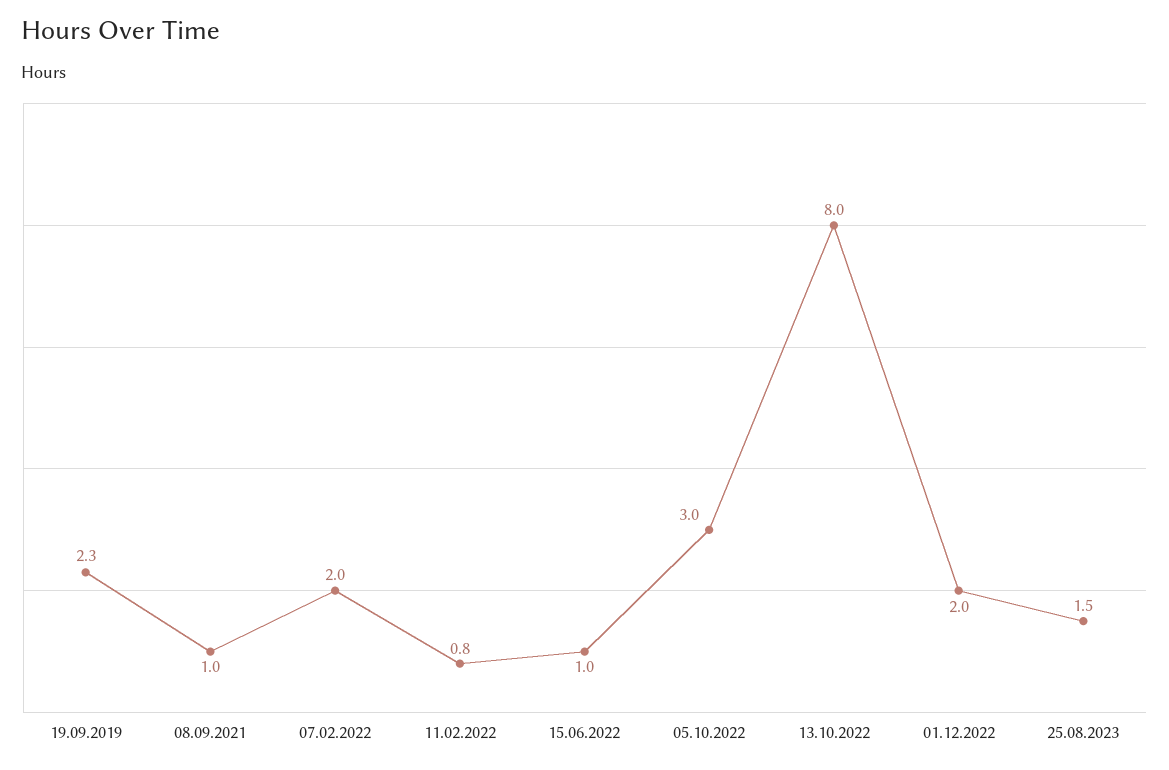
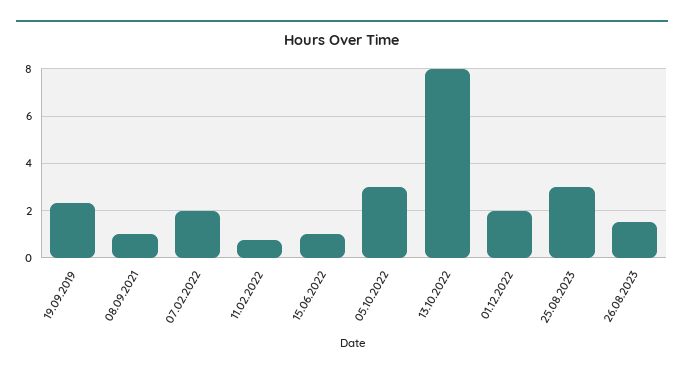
25.08.2023: 1.5 -> 3
26.08.2023: none -> 1.5

